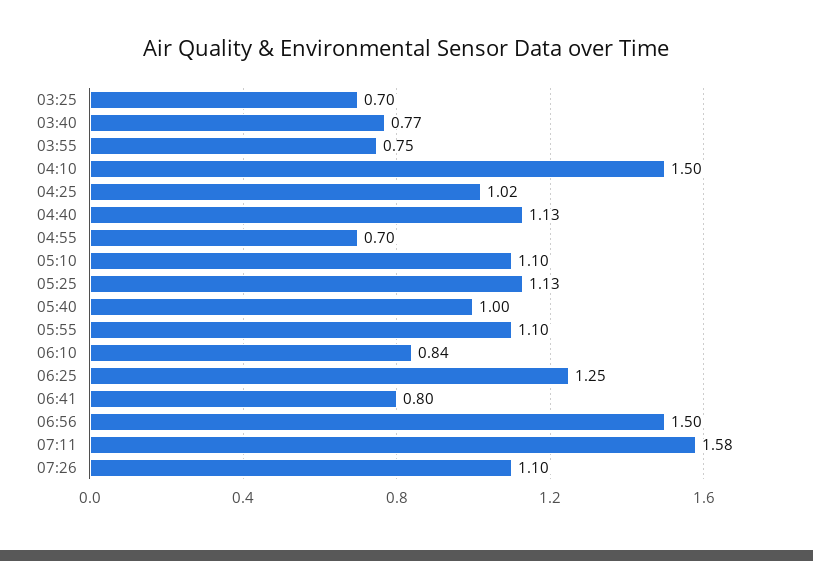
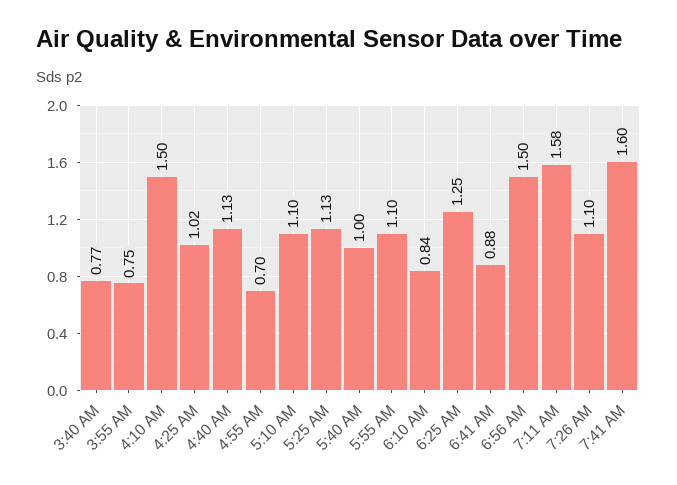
03:25: 0.7 -> none
06:41: 0.8 -> 0.88
7:41 AM: none -> 1.6

